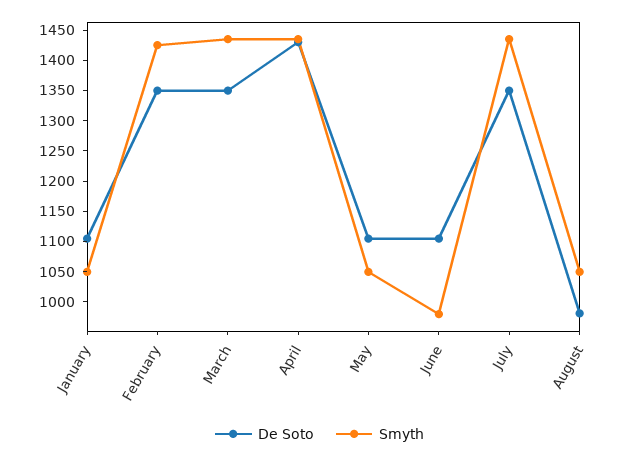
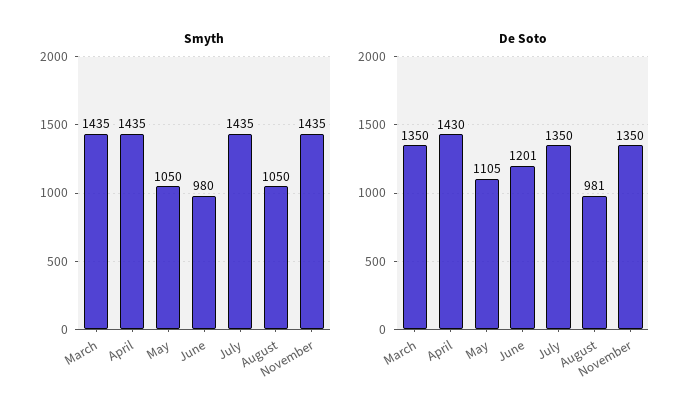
De Soto, January: 1100 -> none
Smyth, January: 1050 -> none
De Soto, February: 1350 -> none
Smyth, February: 1425 -> none
De Soto, June: 1100 -> 1201
Smyth, November: none -> 1435
De Soto, November: none -> 1350

